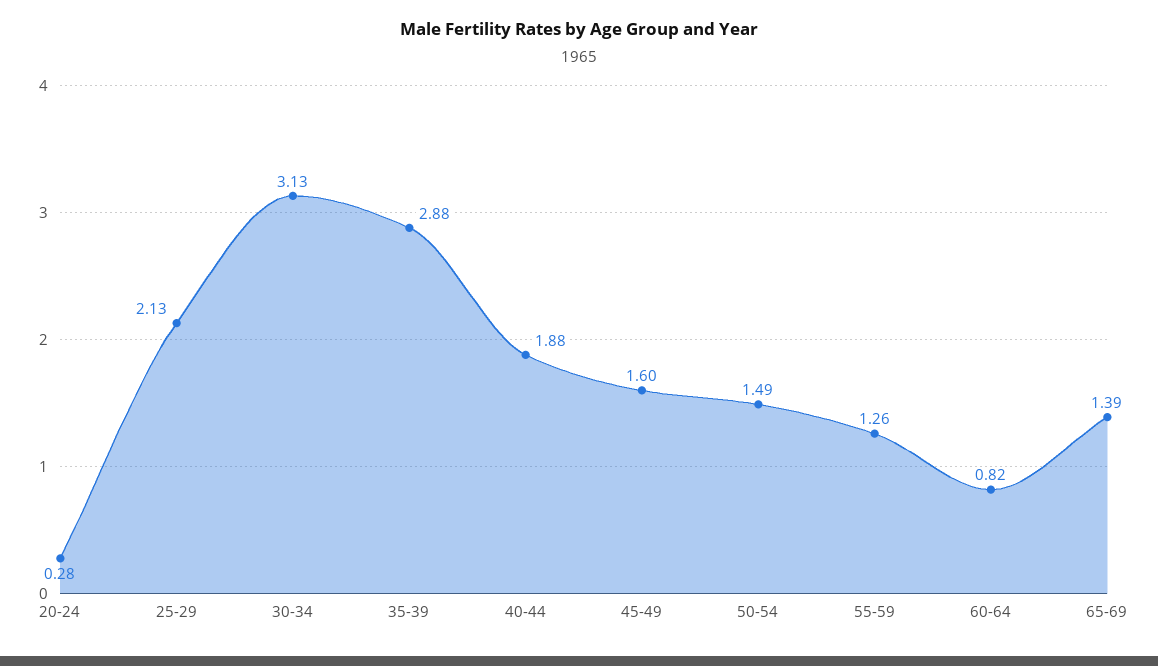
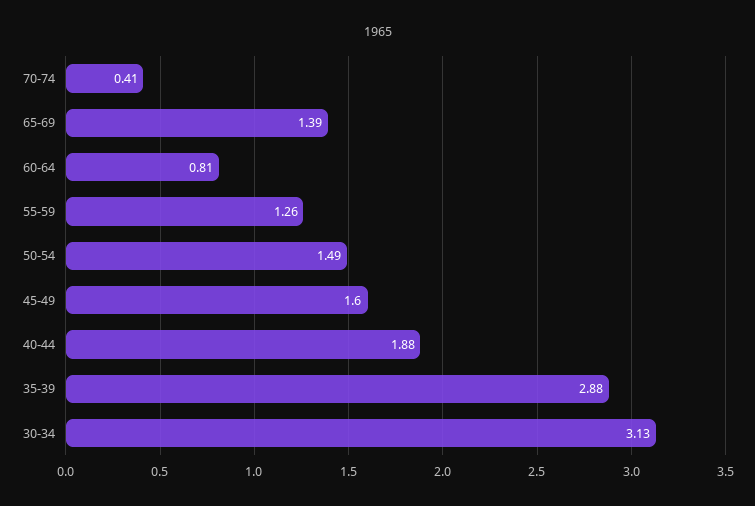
20-24: 0.28 -> none
25-29: 2.13 -> none
60-64: 0.82 -> 0.81
70-74: none -> 0.41

